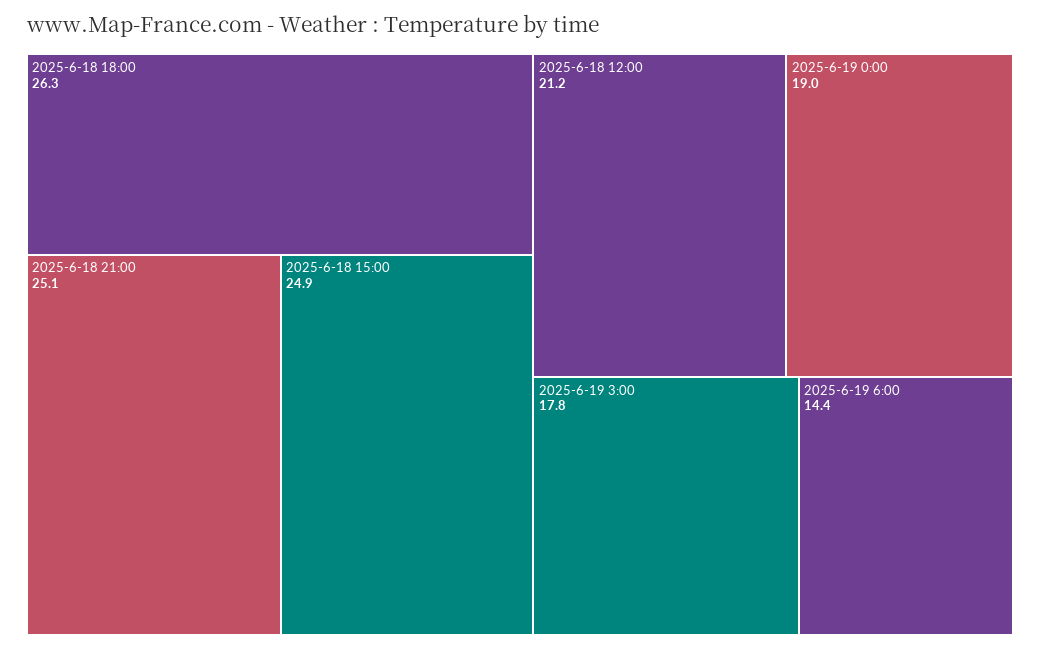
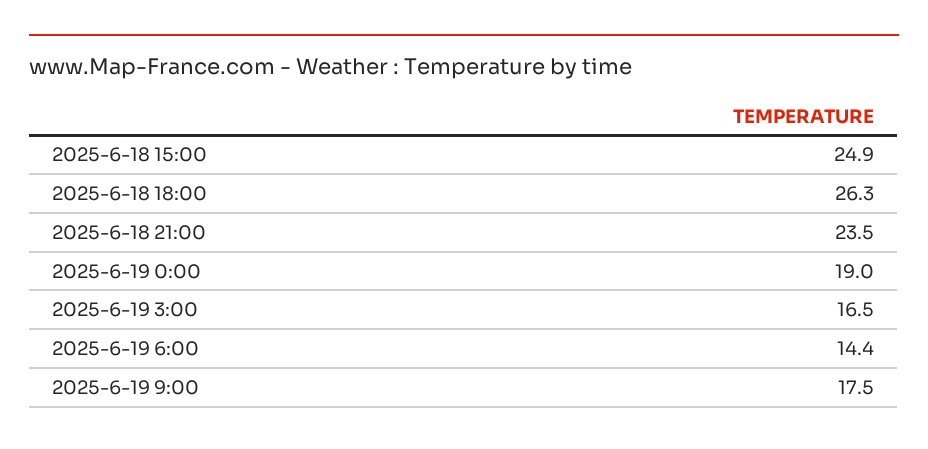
2025-6-18 21:00: 25.1 -> 23.5
2025-6-18 12:00: 21.2 -> none
2025-6-19 3:00: 17.8 -> 16.5
2025-6-19 9:00: none -> 17.5

